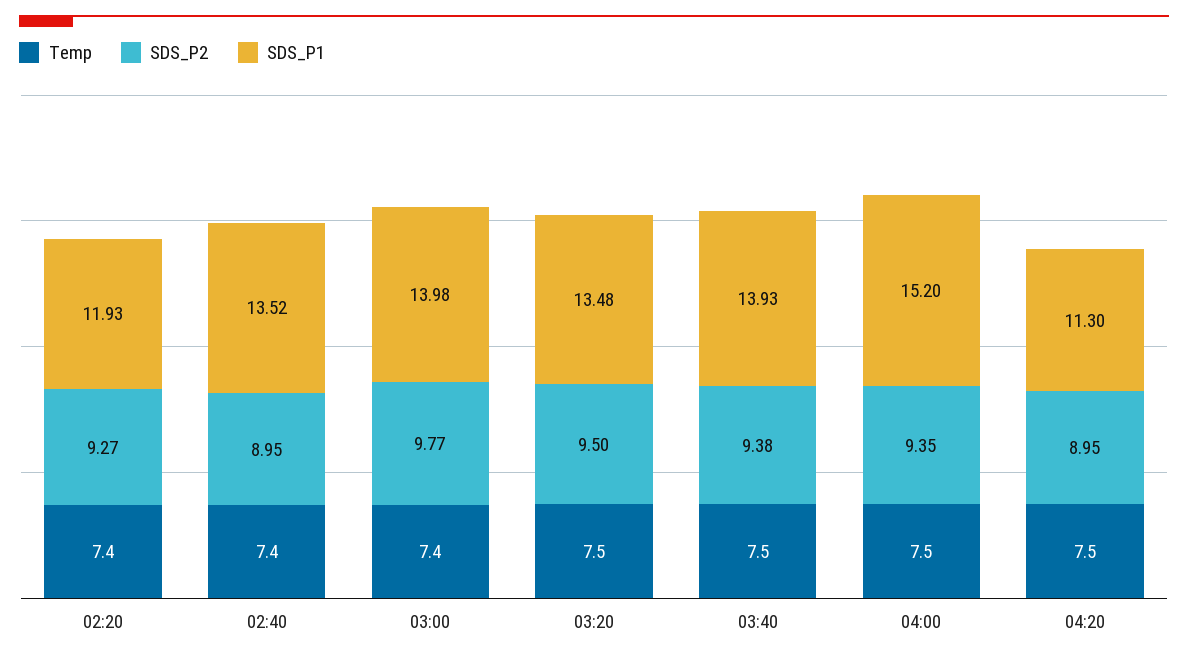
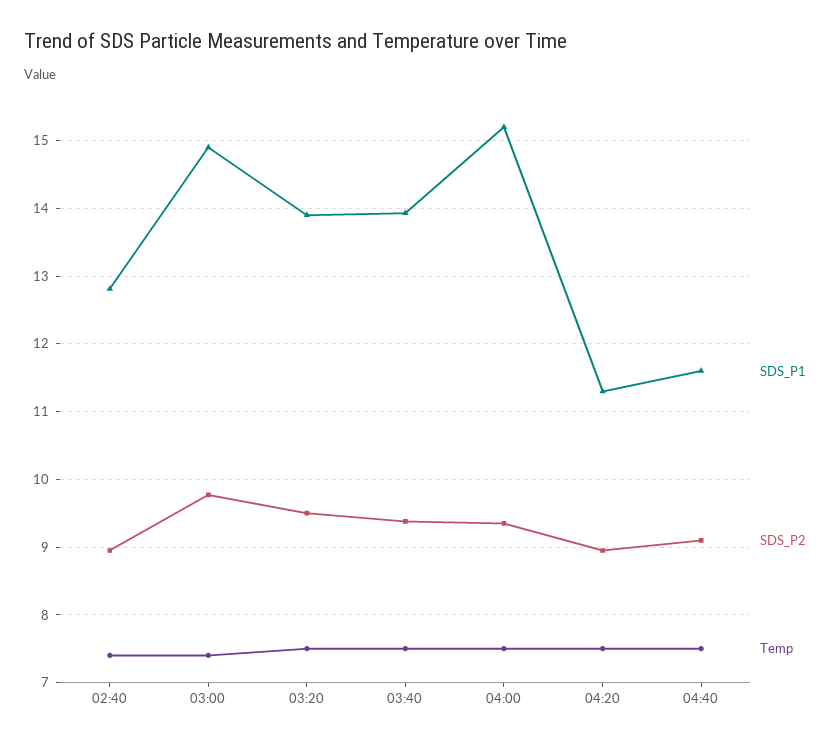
Temp, 02:20: 7.4 -> none
SDS_P2, 02:20: 9.27 -> none
SDS_P1, 02:20: 11.93 -> none
SDS_P1, 02:40: 13.52 -> 12.8
SDS_P1, 03:00: 13.98 -> 14.9
SDS_P1, 03:20: 13.48 -> 13.9
SDS_P1, 04:40: none -> 11.6
SDS_P2, 04:40: none -> 9.1
Temp, 04:40: none -> 7.5

